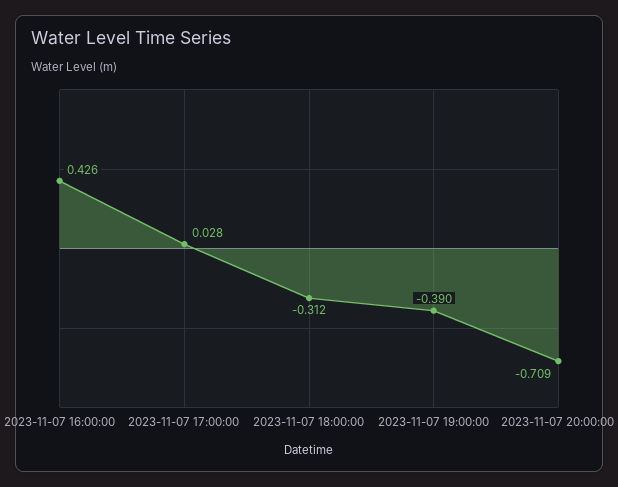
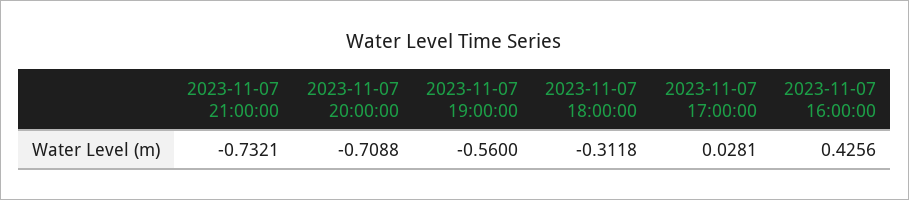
2023-11-07 19:00:00: -0.39 -> -0.56
2023-11-07 21:00:00: none -> -0.7321

